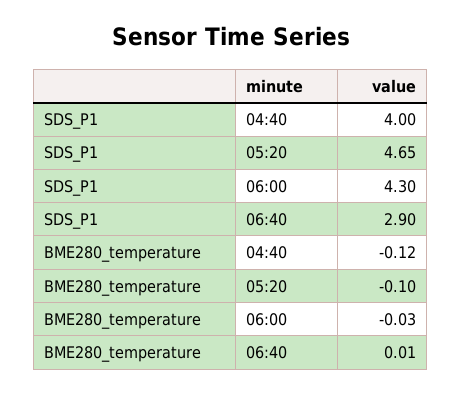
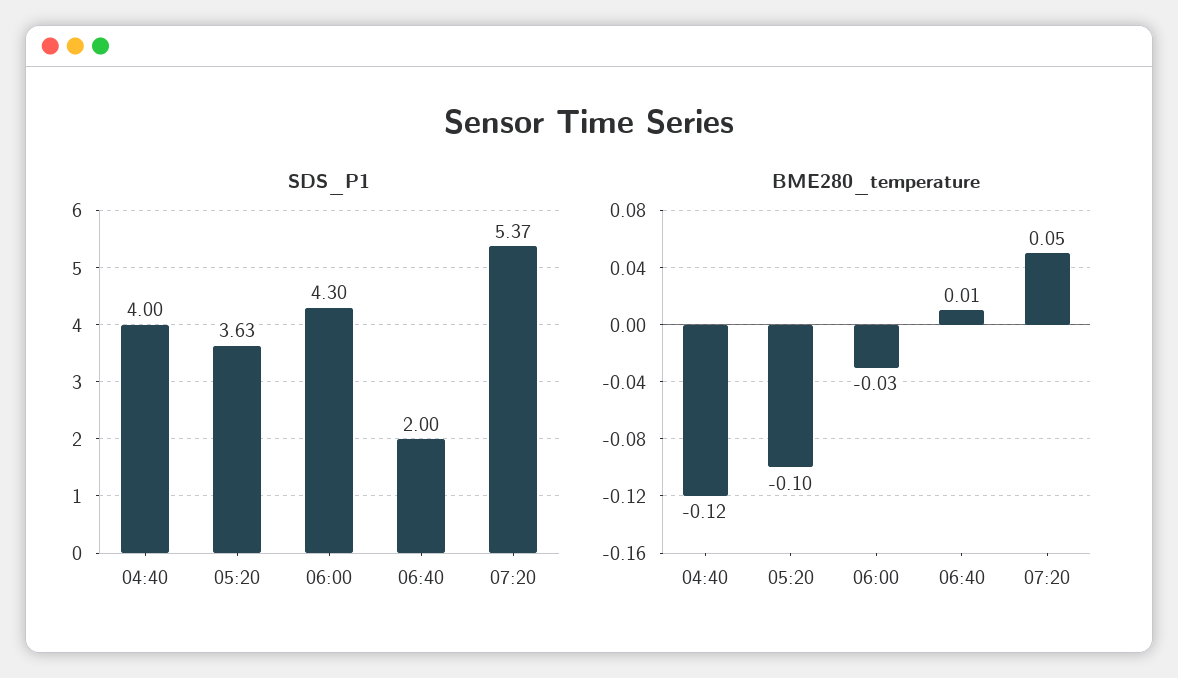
SDS_P1, 05:20: 4.65 -> 3.63
SDS_P1, 06:40: 2.9 -> 2
SDS_P1, 07:20: none -> 5.37
BME280_temperature, 07:20: none -> 0.05

